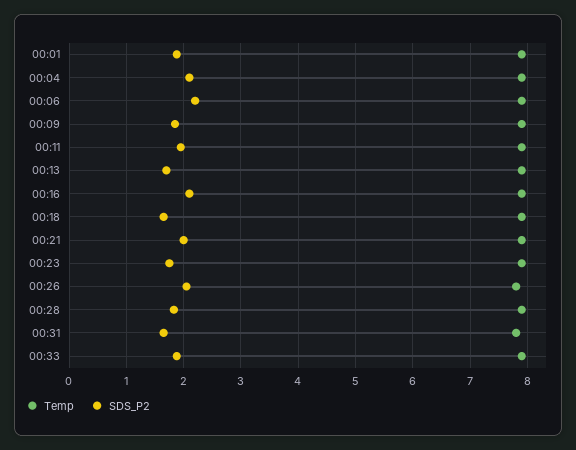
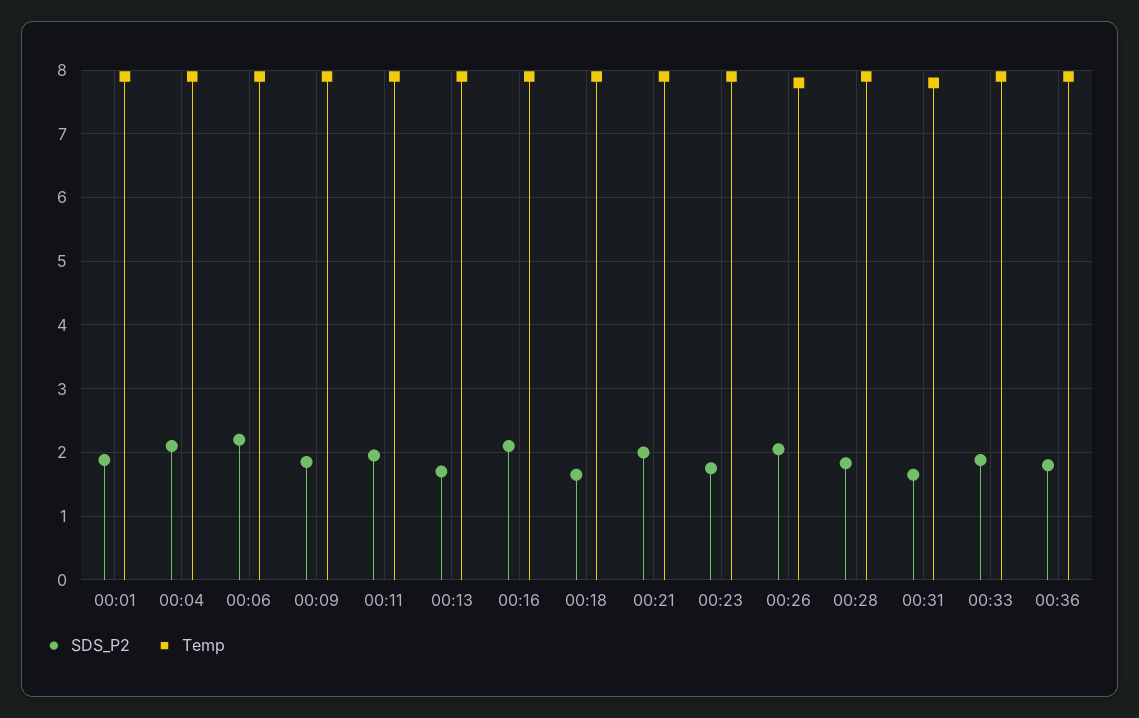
SDS_P2, 00:36: none -> 1.8
Temp, 00:36: none -> 7.9

